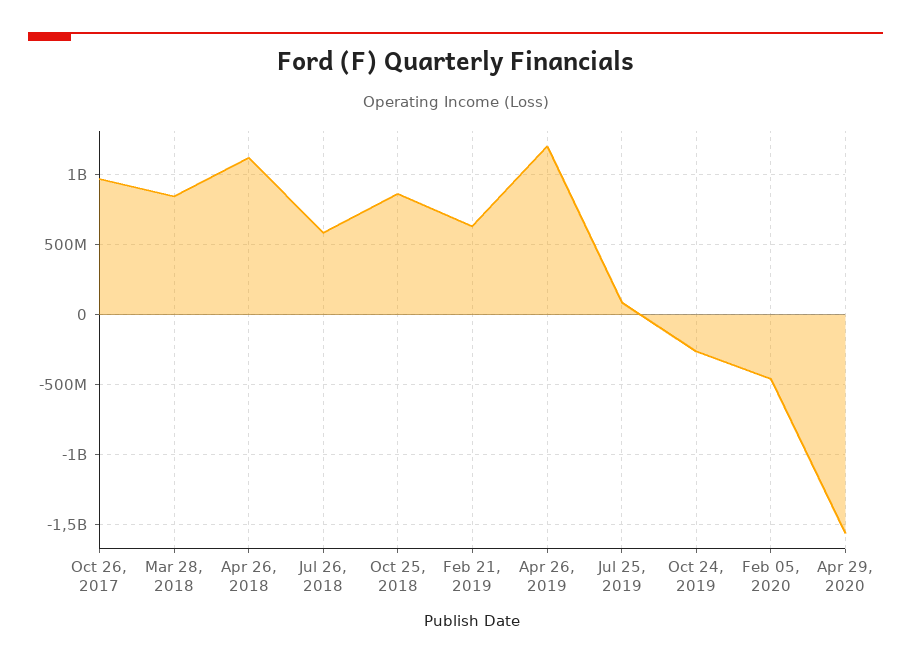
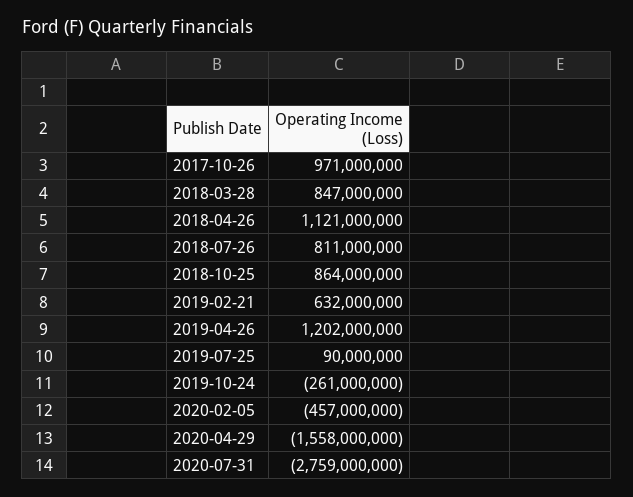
Jul 26, 2018: 600000000 -> 811000000
2020-07-31: none -> -2759000000

